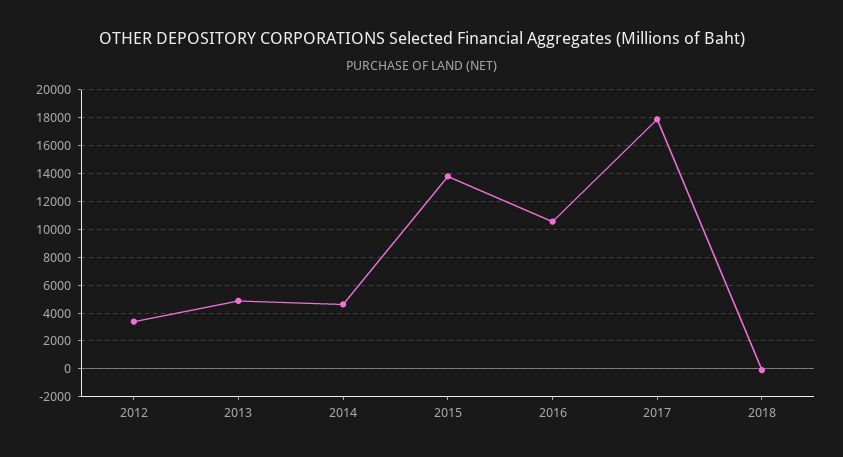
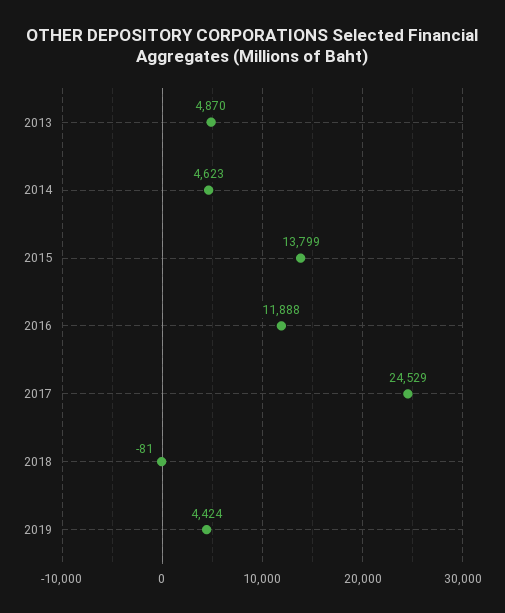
2012: 3500 -> none
2016: 10500 -> 11888
2017: 18000 -> 24529
2019: none -> 4424

